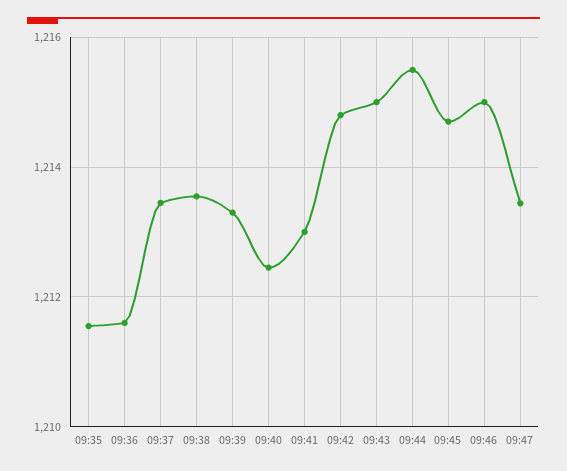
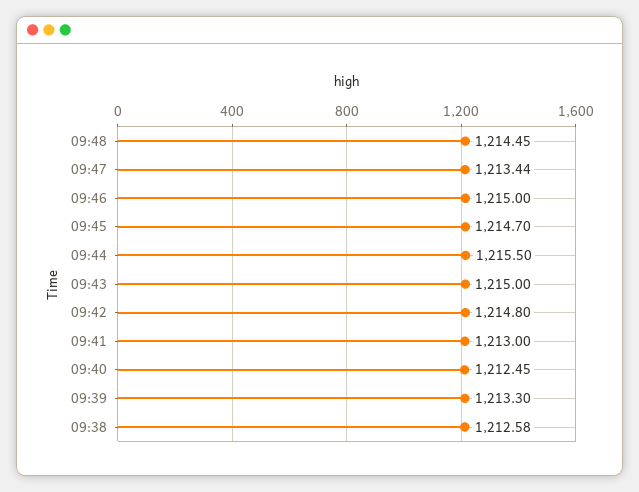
09:35: 1211.6 -> none
09:36: 1211.6 -> none
09:37: 1213.4 -> none
09:38: 1213.6 -> 1212.58
09:48: none -> 1214.45

